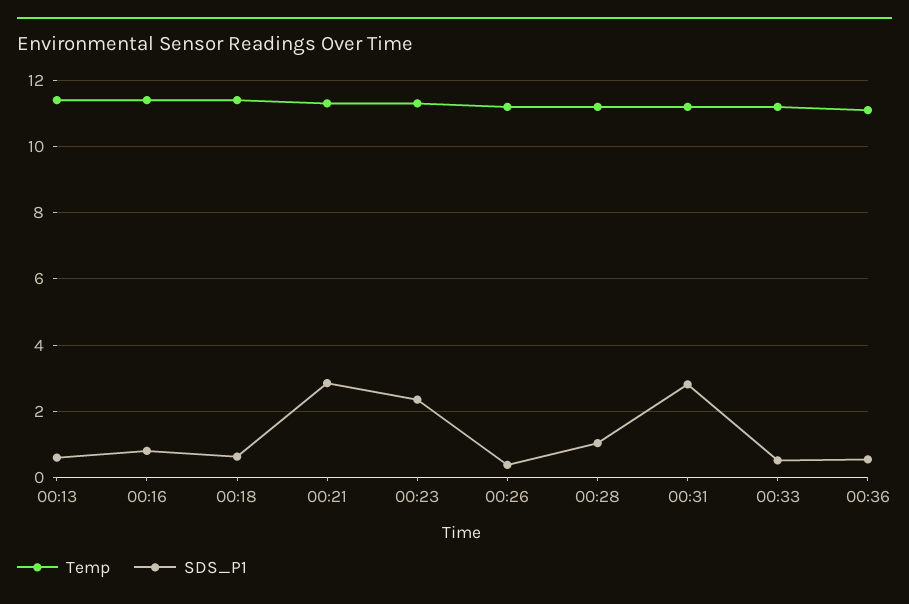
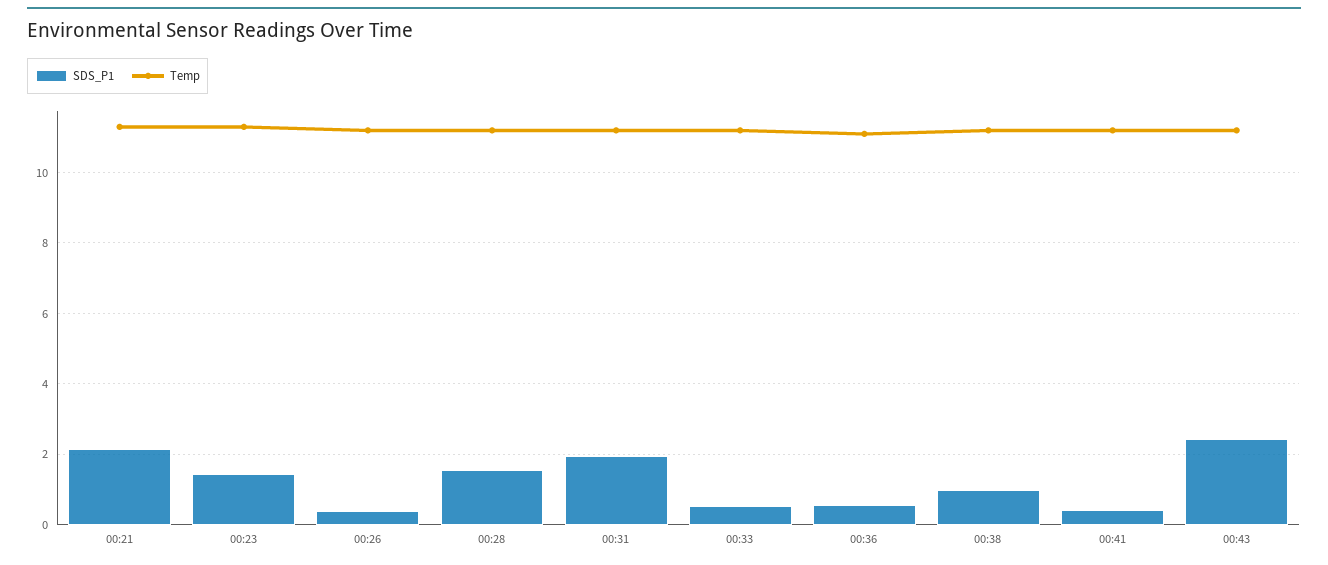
Temp, 00:13: 11.4 -> none
SDS_P1, 00:13: 0.6 -> none
Temp, 00:16: 11.4 -> none
SDS_P1, 00:16: 0.8 -> none
Temp, 00:18: 11.4 -> none
SDS_P1, 00:18: 0.6 -> none
SDS_P1, 00:21: 2.8 -> 2.2
SDS_P1, 00:23: 2.4 -> 1.4
SDS_P1, 00:28: 1 -> 1.6
SDS_P1, 00:31: 2.8 -> 2
SDS_P1, 00:38: none -> 1
Temp, 00:38: none -> 11.2
SDS_P1, 00:41: none -> 0.4
Temp, 00:41: none -> 11.2
SDS_P1, 00:43: none -> 2.4
Temp, 00:43: none -> 11.2

